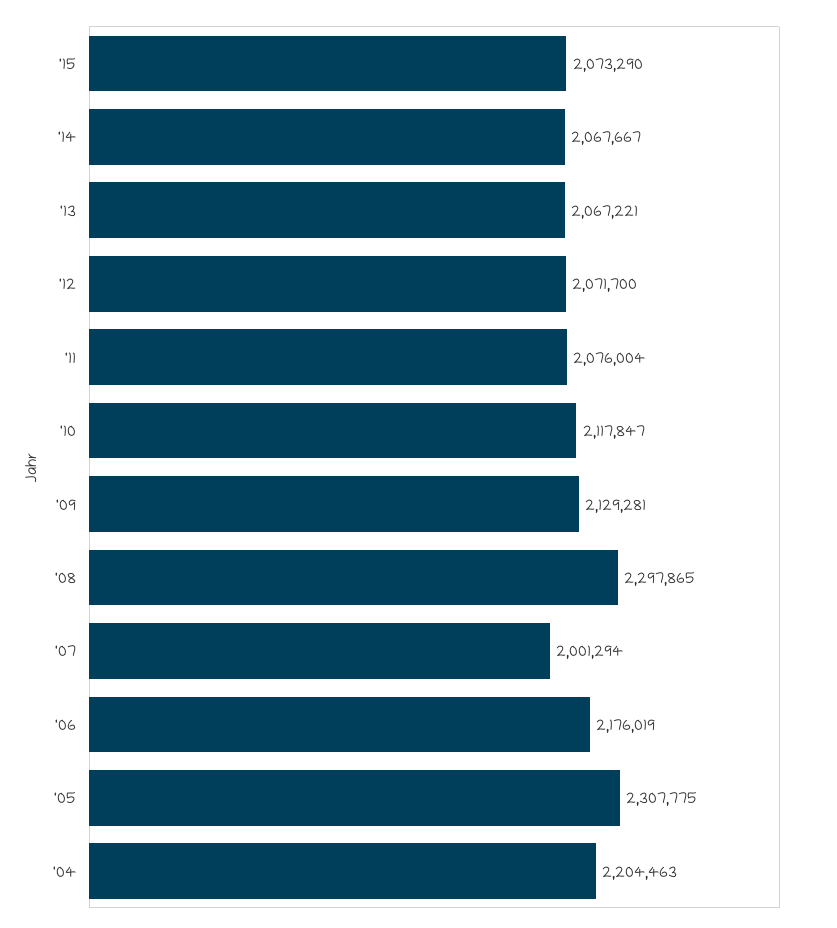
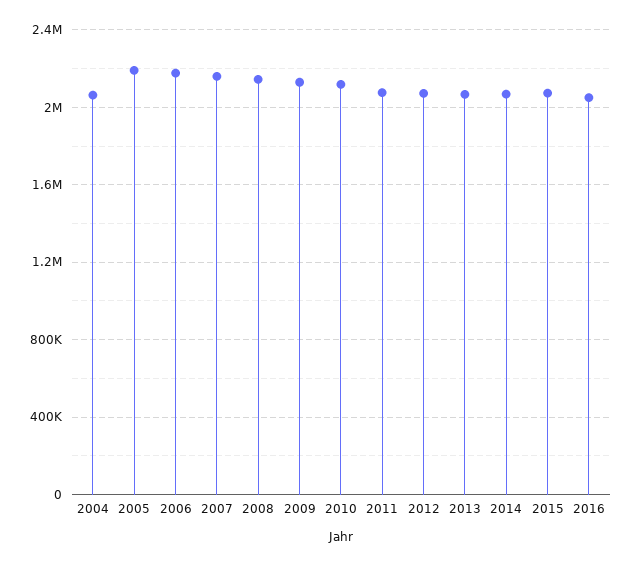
'08: 2297865 -> 2150000
'07: 2001294 -> 2150000
'05: 2307775 -> 2200000
'04: 2204463 -> 2050000
2016: none -> 2050000

